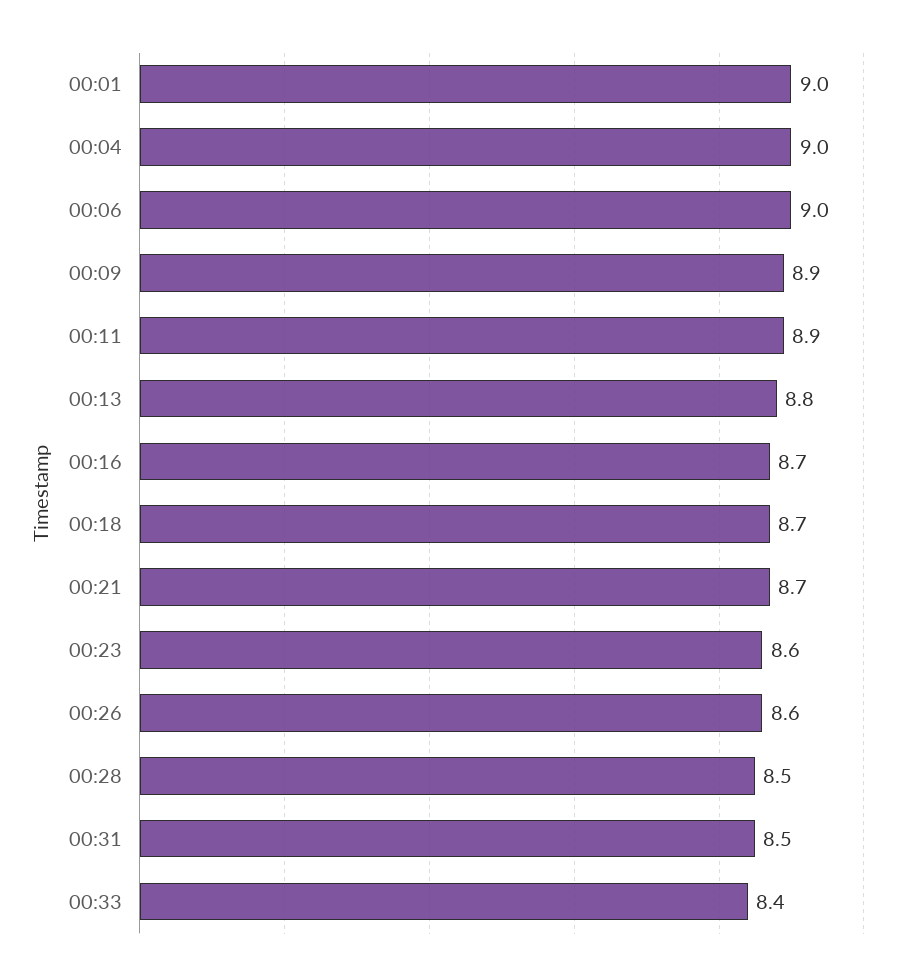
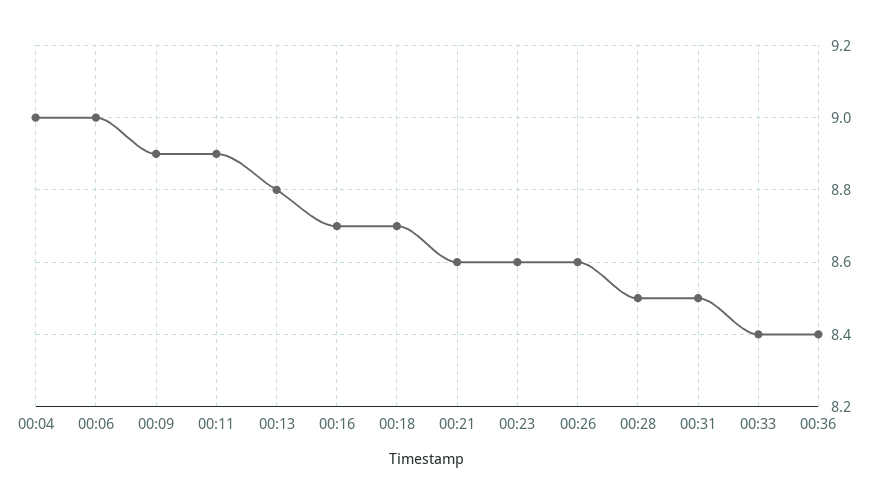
00:01: 9 -> none
00:21: 8.7 -> 8.6
00:36: none -> 8.4

